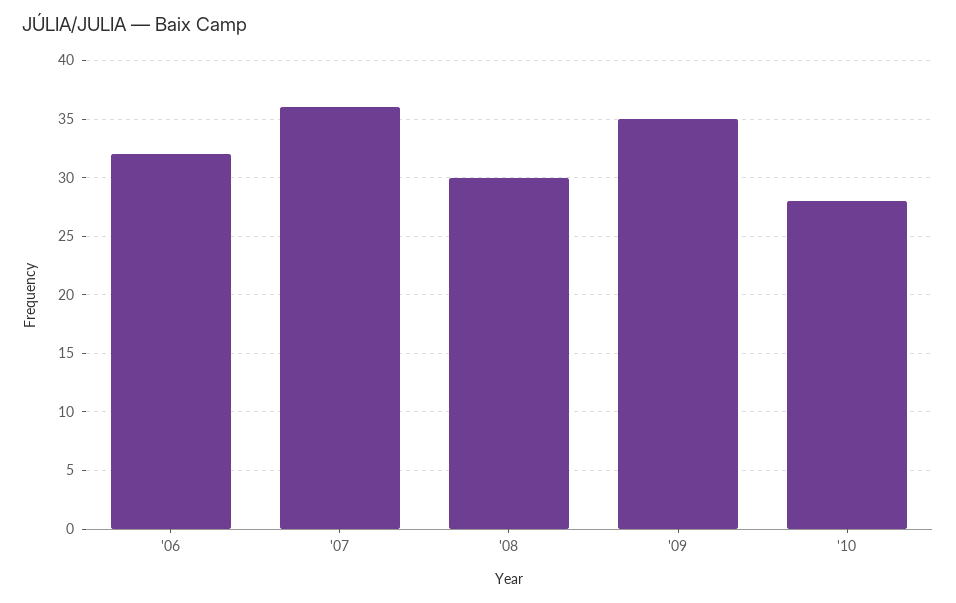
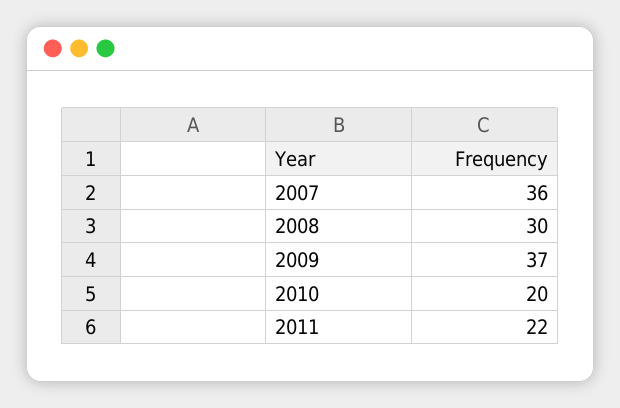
'06: 32 -> none
'09: 35 -> 37
'10: 28 -> 20
2011: none -> 22

